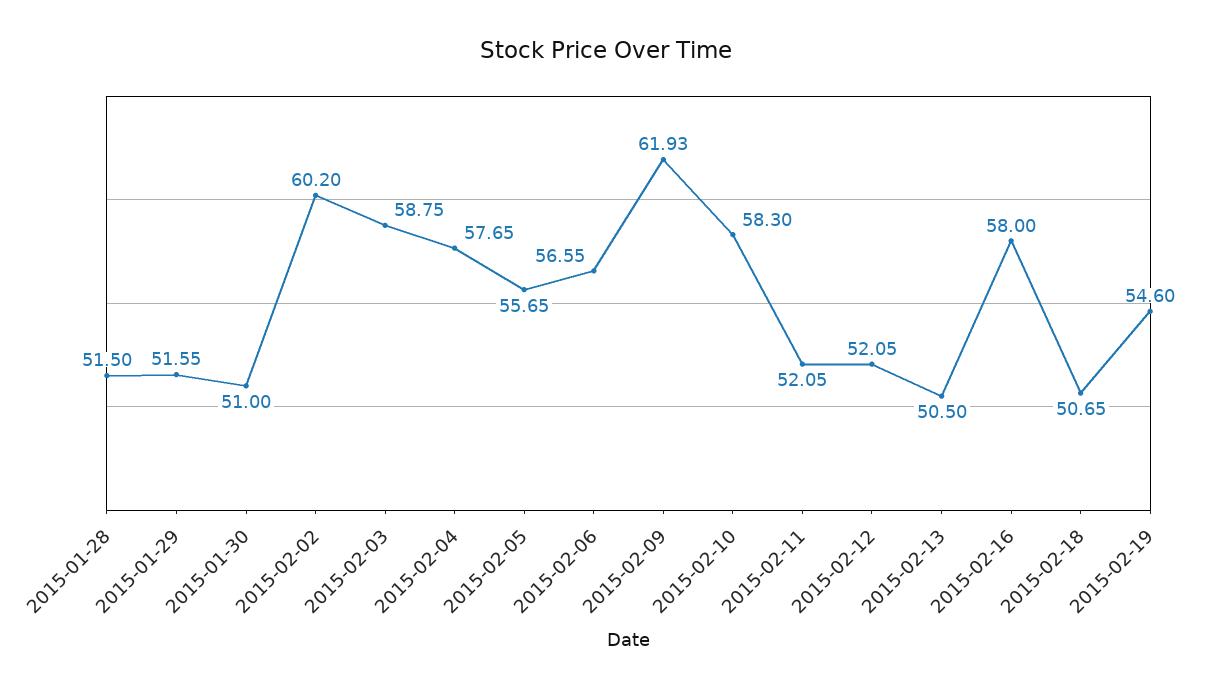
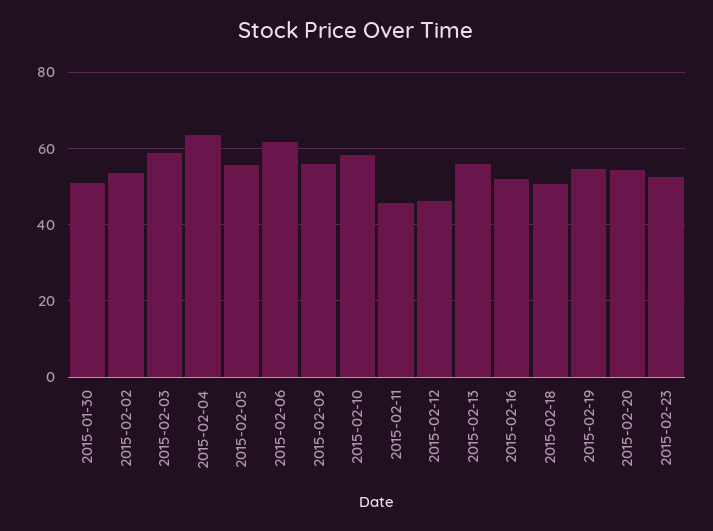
2015-01-28: 51.5 -> none
2015-01-29: 51.55 -> none
2015-02-02: 60.2 -> 54
2015-02-04: 57.65 -> 64
2015-02-06: 56.55 -> 62
2015-02-09: 61.93 -> 56
2015-02-11: 52.05 -> 46
2015-02-12: 52.05 -> 46
2015-02-13: 50.5 -> 56
2015-02-16: 58 -> 52
2015-02-20: none -> 54
2015-02-23: none -> 52

